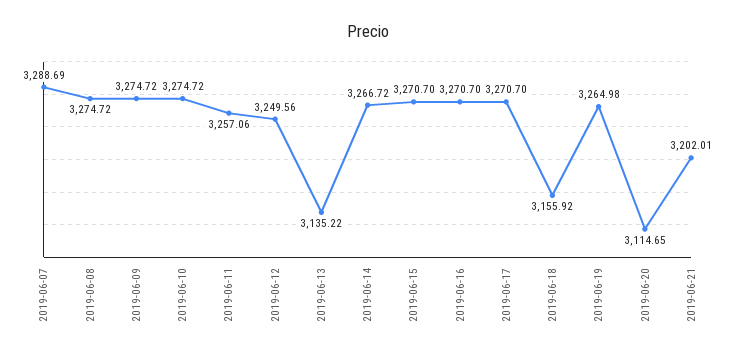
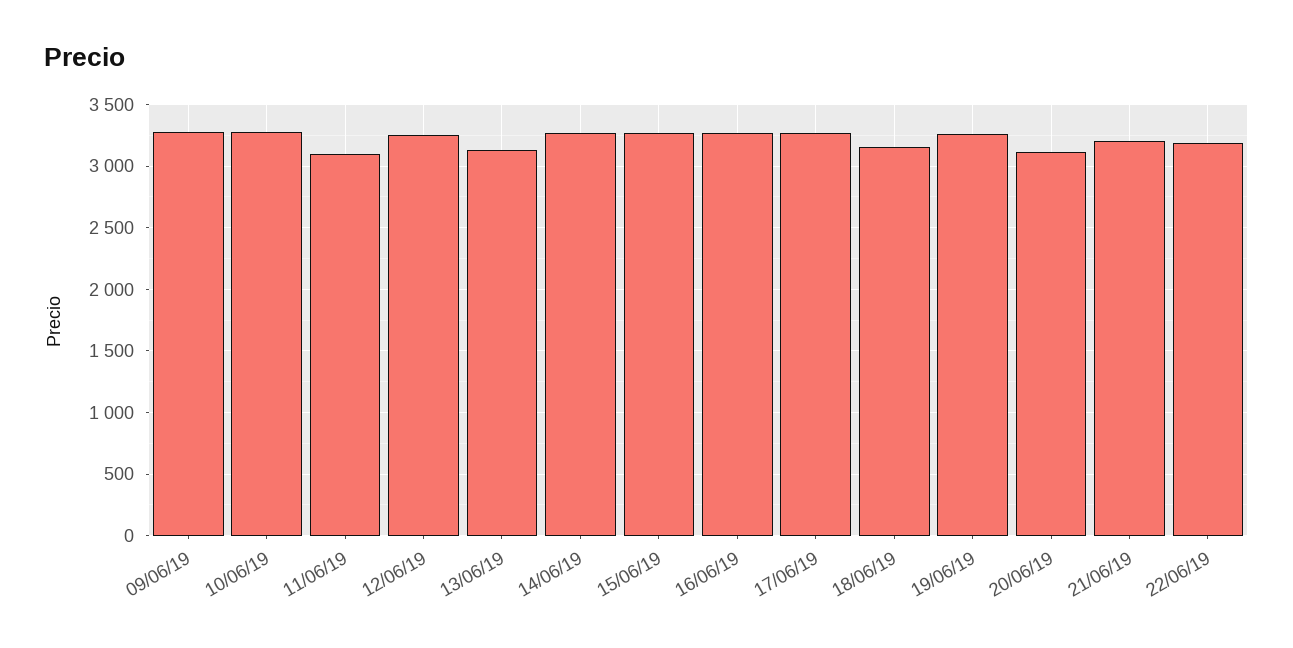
2019-06-07: 3288.69 -> none
2019-06-08: 3274.72 -> none
2019-06-11: 3257.06 -> 3100
22/06/19: none -> 3200

